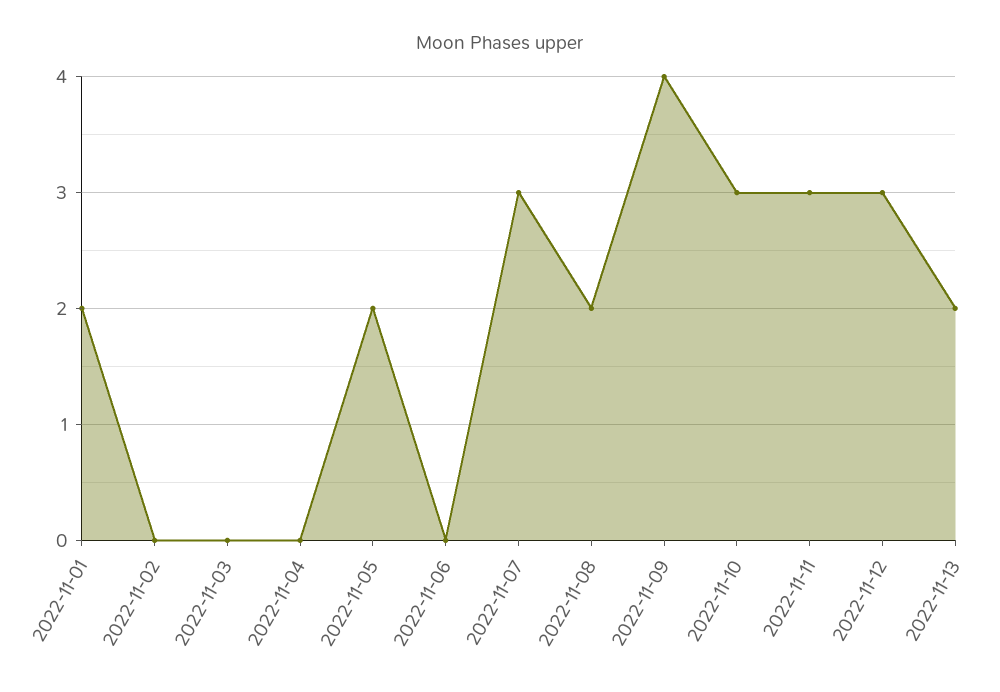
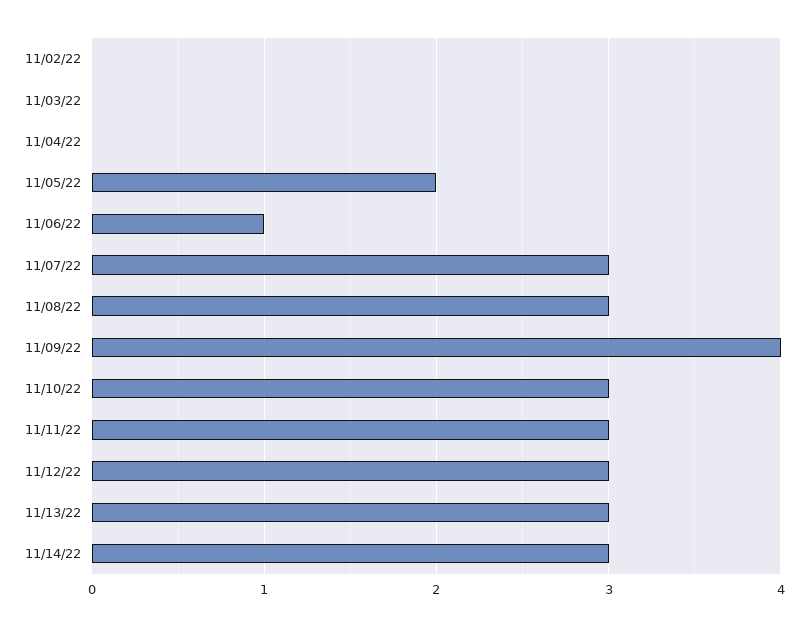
2022-11-01: 2 -> none
2022-11-06: 0 -> 1
2022-11-08: 2 -> 3
2022-11-13: 2 -> 3
11/14/22: none -> 3

